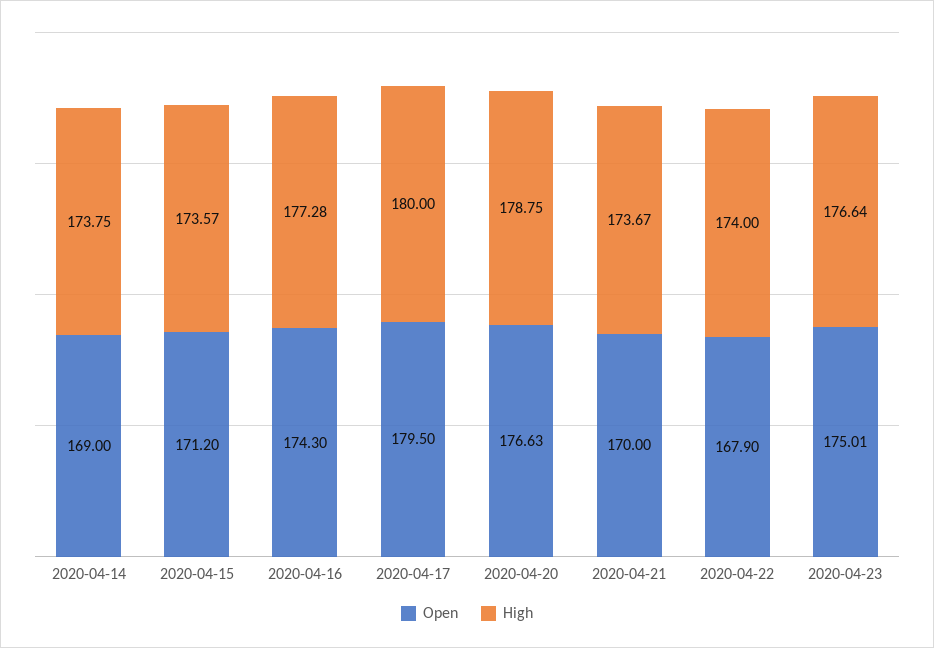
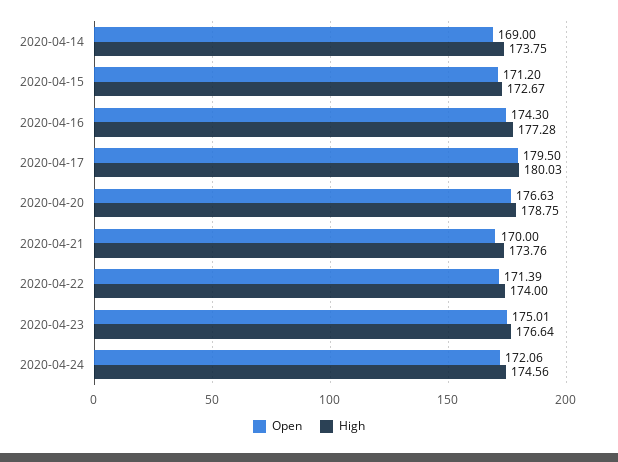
High, 2020-04-15: 173.57 -> 172.67
High, 2020-04-17: 180 -> 180.03
High, 2020-04-21: 173.67 -> 173.76
Open, 2020-04-22: 167.9 -> 171.39
Open, 2020-04-24: none -> 172.06
High, 2020-04-24: none -> 174.56

